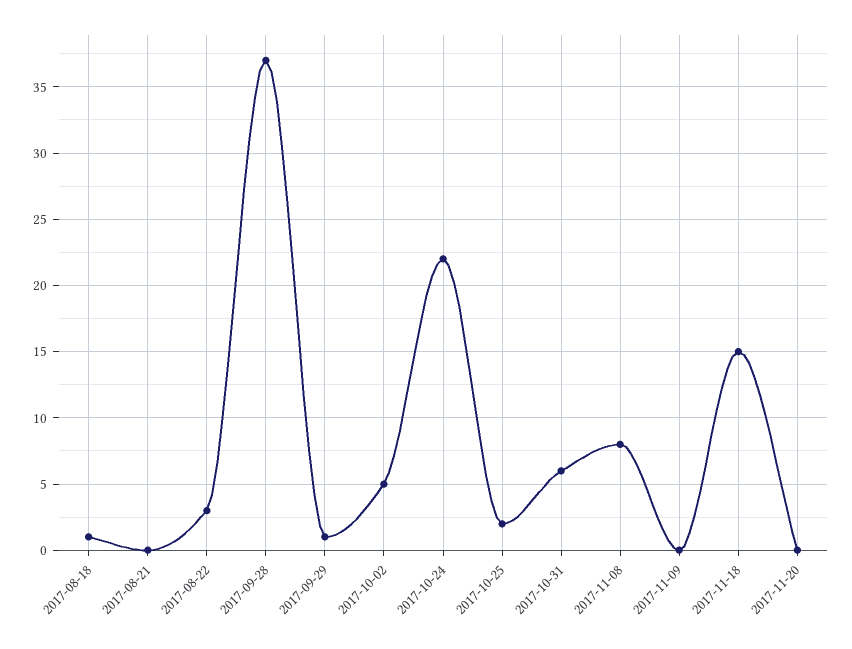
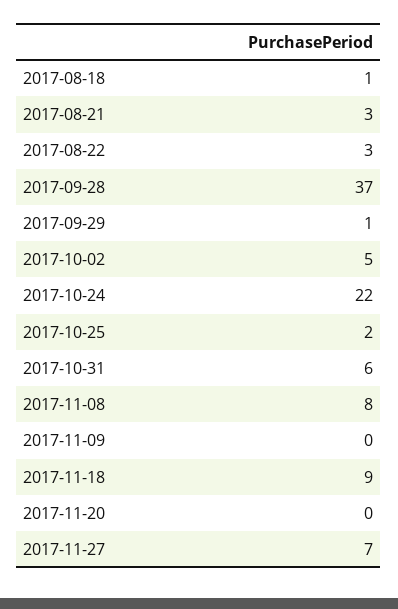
2017-08-21: 0 -> 3
2017-11-18: 15 -> 9
2017-11-27: none -> 7

